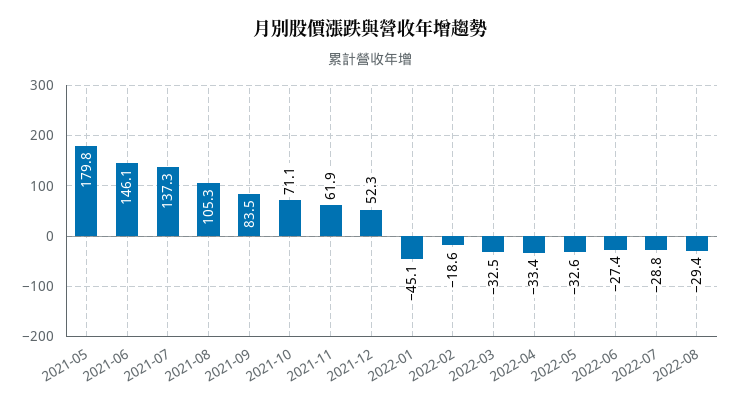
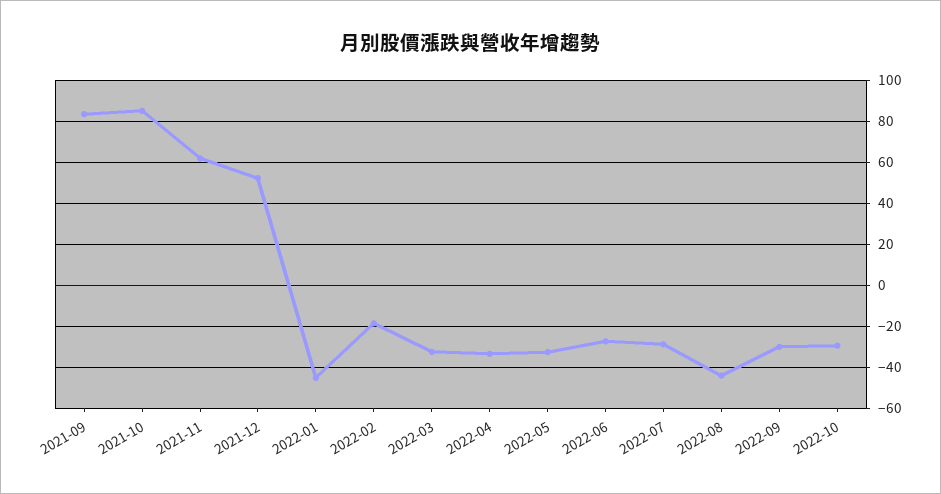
2021-05: 179.8 -> none
2021-06: 146.1 -> none
2021-07: 137.3 -> none
2021-08: 105.3 -> none
2021-10: 71.1 -> 85
2022-08: -29.4 -> -45
2022-09: none -> -30
2022-10: none -> -30

